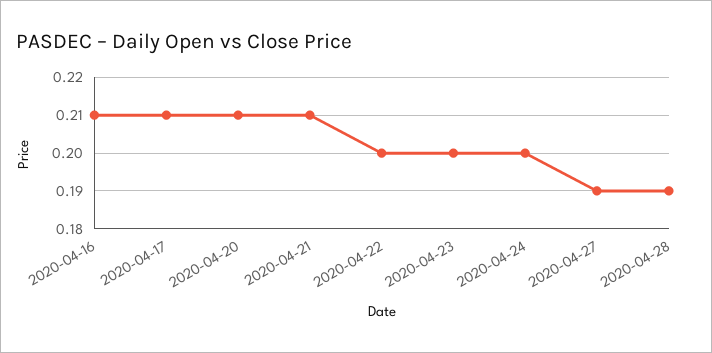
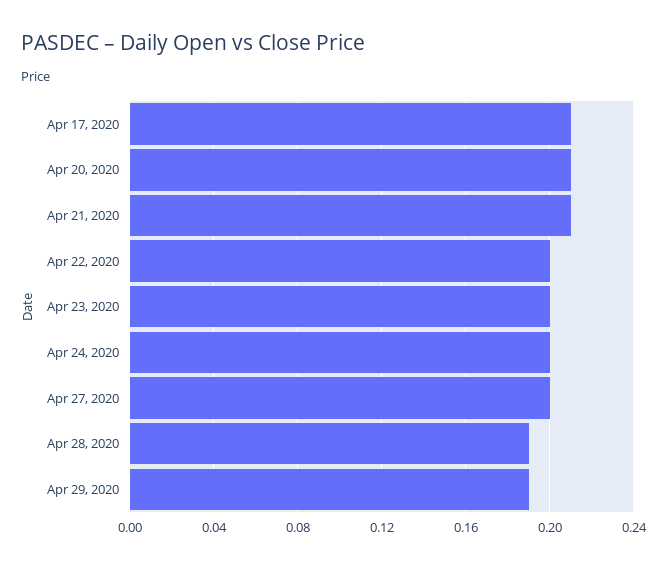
2020-04-16: 0.21 -> none
2020-04-27: 0.19 -> 0.2
Apr 29, 2020: none -> 0.19

